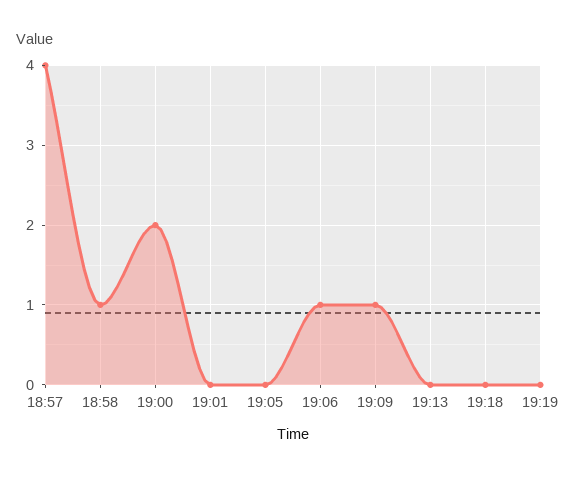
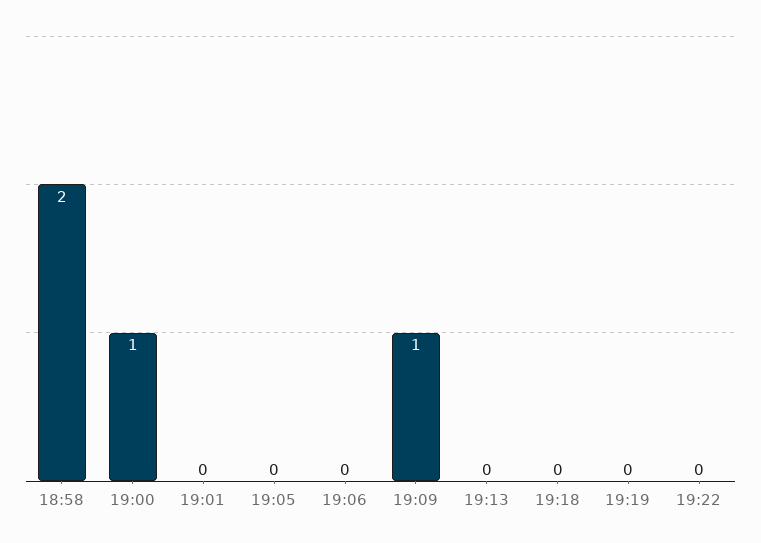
18:57: 4 -> none
18:58: 1 -> 2
19:00: 2 -> 1
19:06: 1 -> 0
19:22: none -> 0

